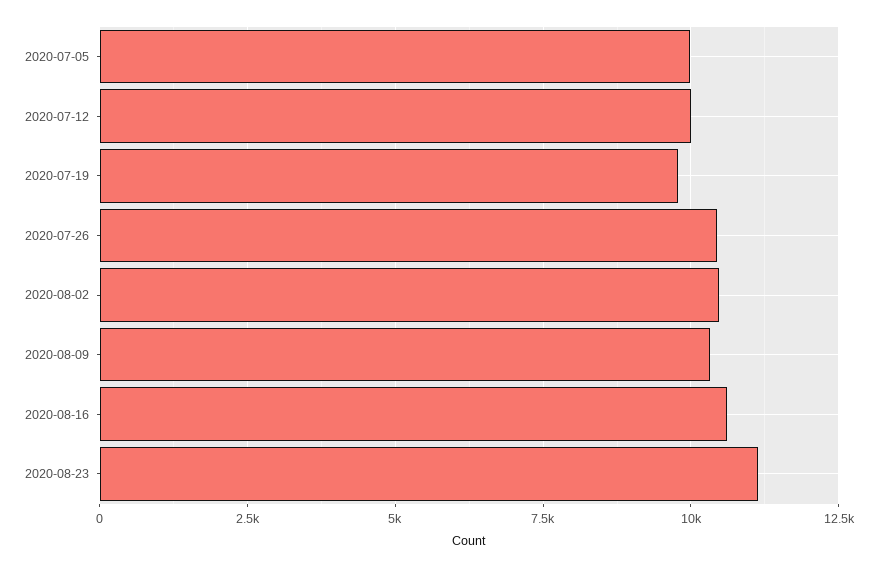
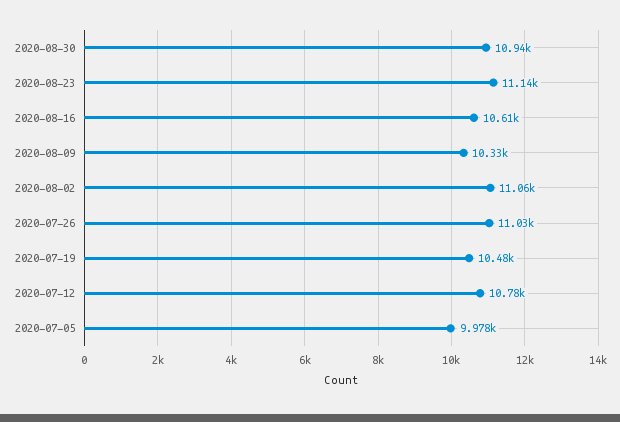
2020-07-12: 10000 -> 10780
2020-07-19: 9750 -> 10480
2020-07-26: 10500 -> 11030
2020-08-02: 10500 -> 11060
2020-08-30: none -> 10940

